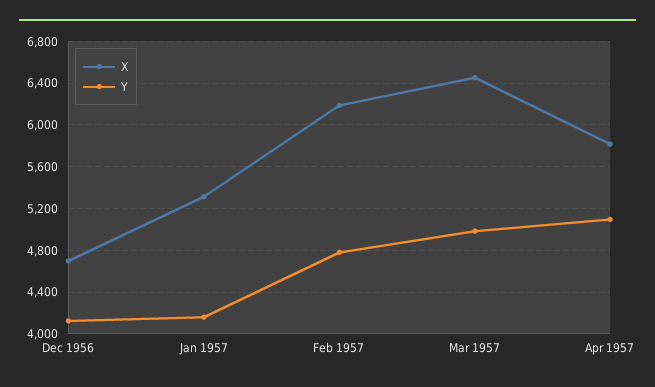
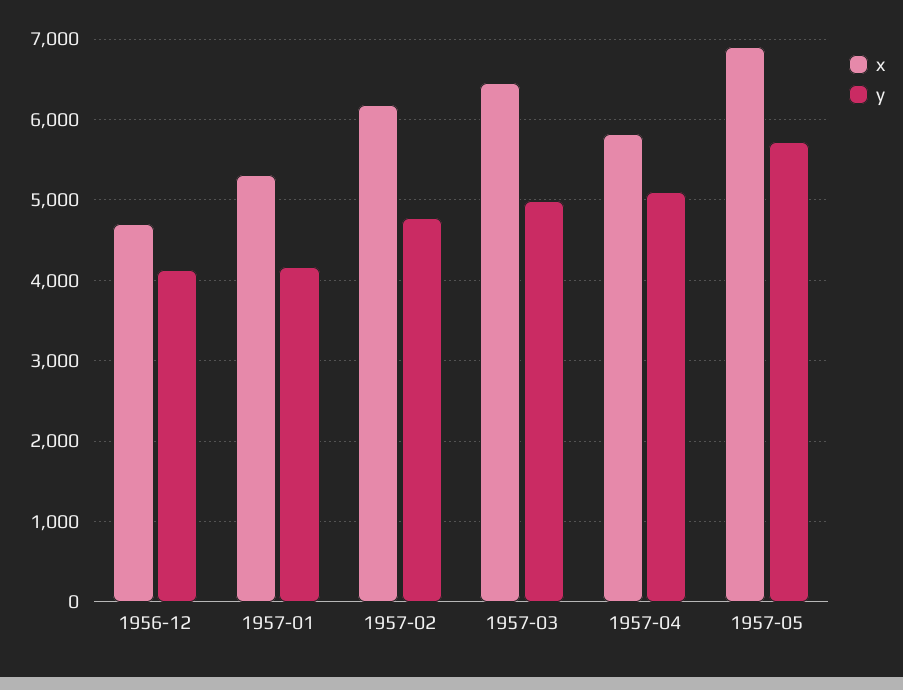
X, 1957-05: none -> 6900
Y, 1957-05: none -> 5700

